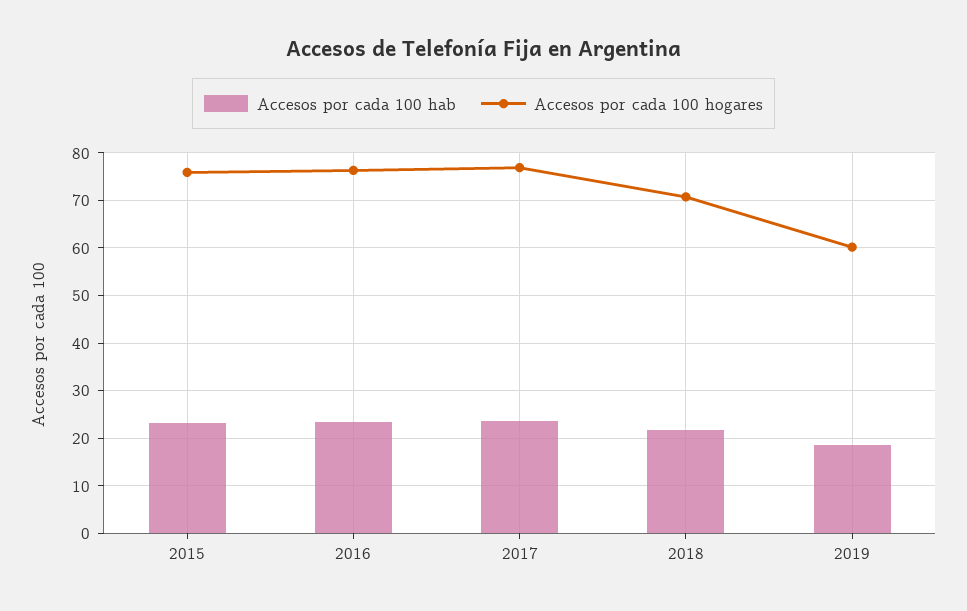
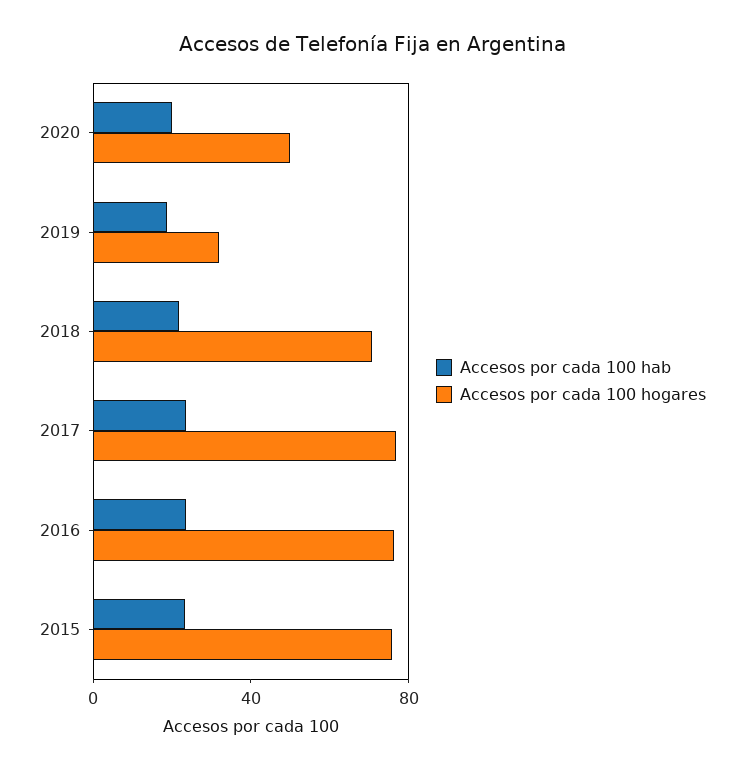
Accesos por cada 100 hogares, 2019: 60 -> 30
Accesos por cada 100 hab, 2020: none -> 20
Accesos por cada 100 hogares, 2020: none -> 50

